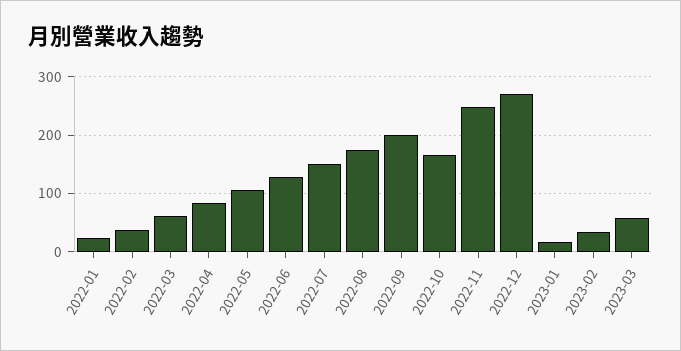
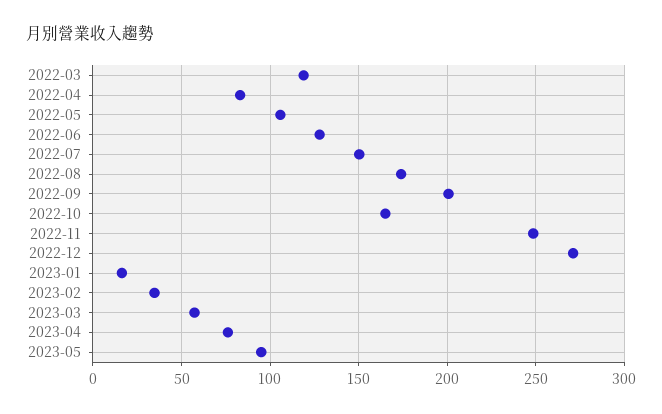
2022-01: 20 -> none
2022-02: 40 -> none
2022-03: 60 -> 120
2023-04: none -> 75
2023-05: none -> 95

